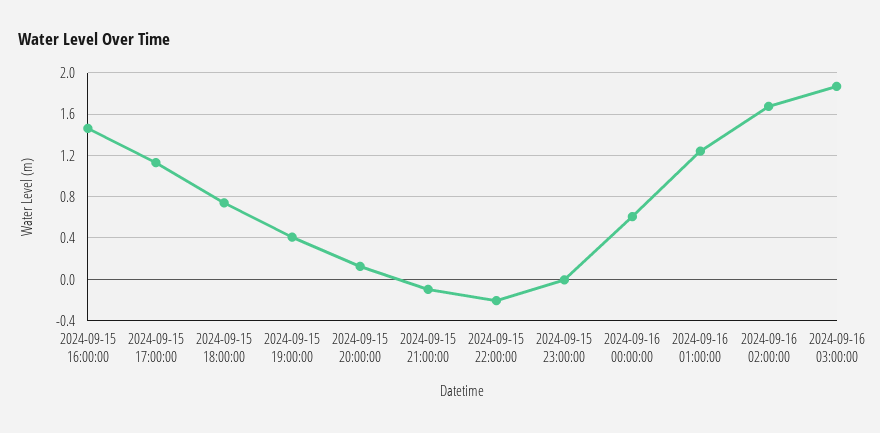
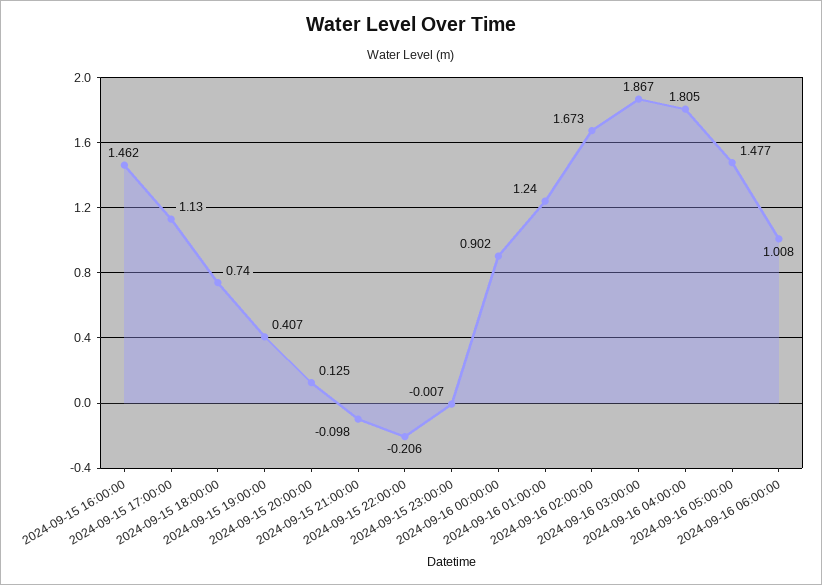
2024-09-16 00:00:00: 0.6 -> 0.902
2024-09-16 04:00:00: none -> 1.805
2024-09-16 05:00:00: none -> 1.477
2024-09-16 06:00:00: none -> 1.008

